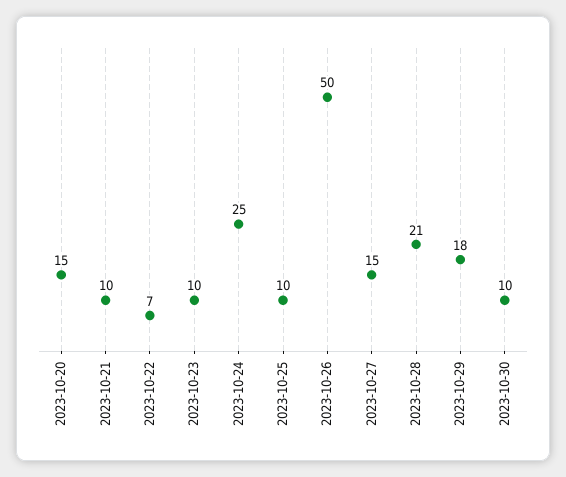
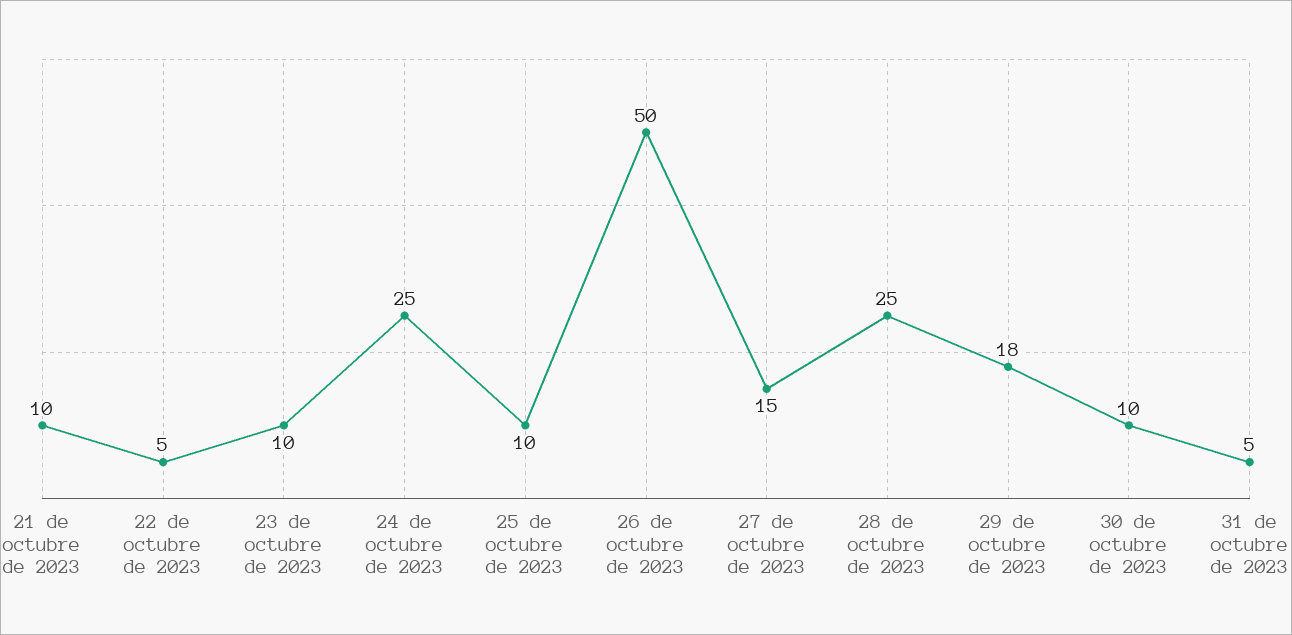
2023-10-20: 15 -> none
2023-10-22: 7 -> 5
2023-10-28: 21 -> 25
31 de octubre de 2023: none -> 5

